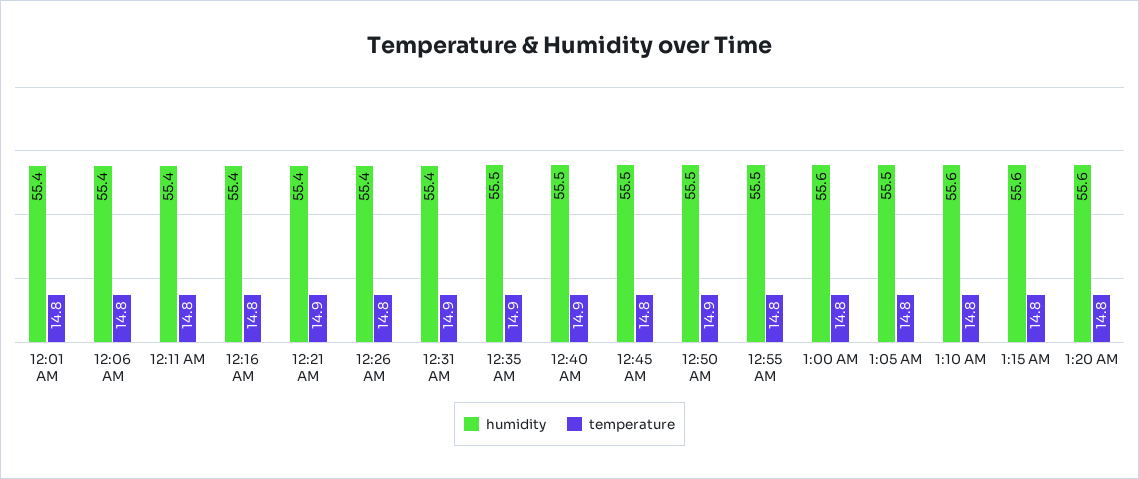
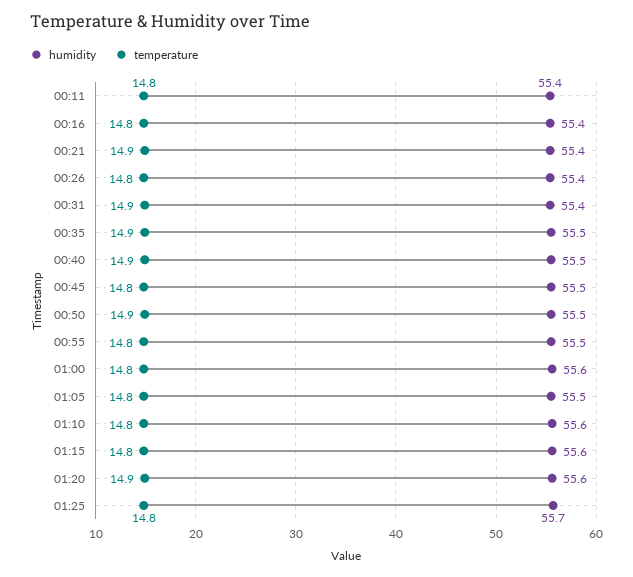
humidity, 12:01 AM: 55.4 -> none
temperature, 12:01 AM: 14.8 -> none
humidity, 12:06 AM: 55.4 -> none
temperature, 12:06 AM: 14.8 -> none
temperature, 1:20 AM: 14.8 -> 14.9
humidity, 01:25: none -> 55.7
temperature, 01:25: none -> 14.8

